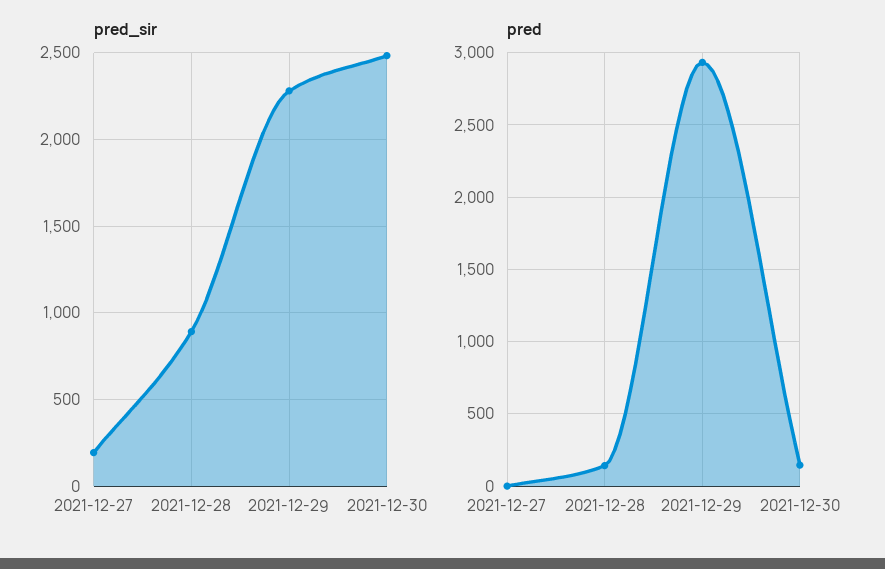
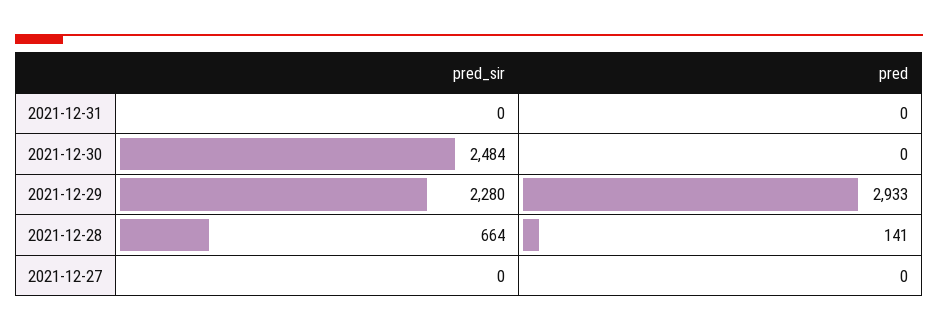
pred_sir, 2021-12-27: 200 -> 0
pred_sir, 2021-12-28: 900 -> 664
pred, 2021-12-30: 150 -> 0
pred_sir, 2021-12-31: none -> 0
pred, 2021-12-31: none -> 0

